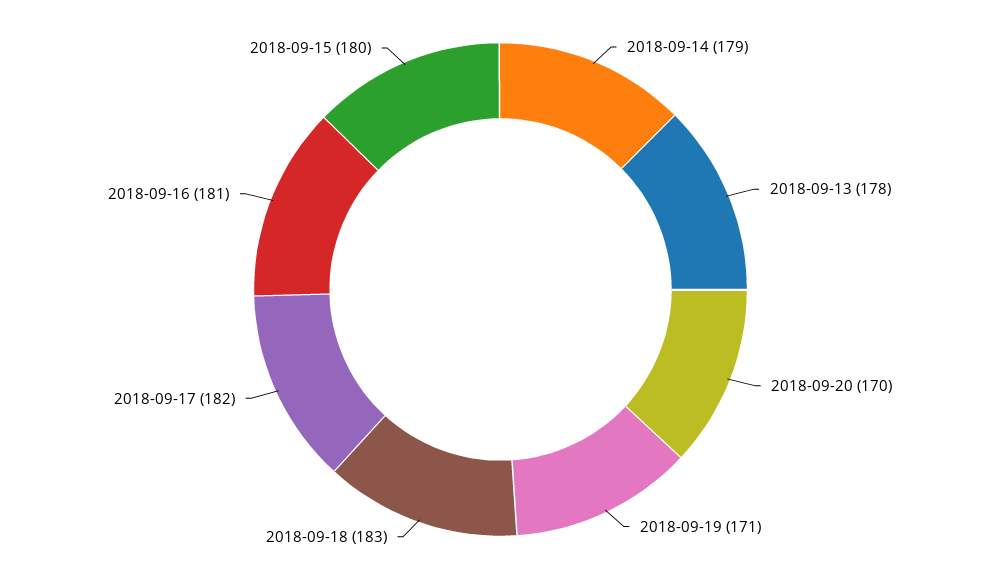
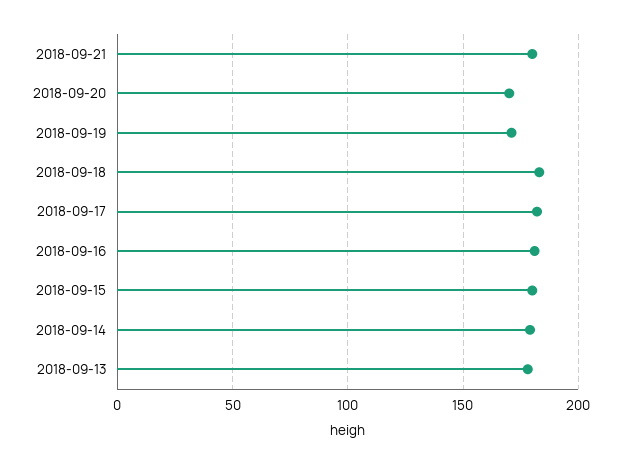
2018-09-21: none -> 180

